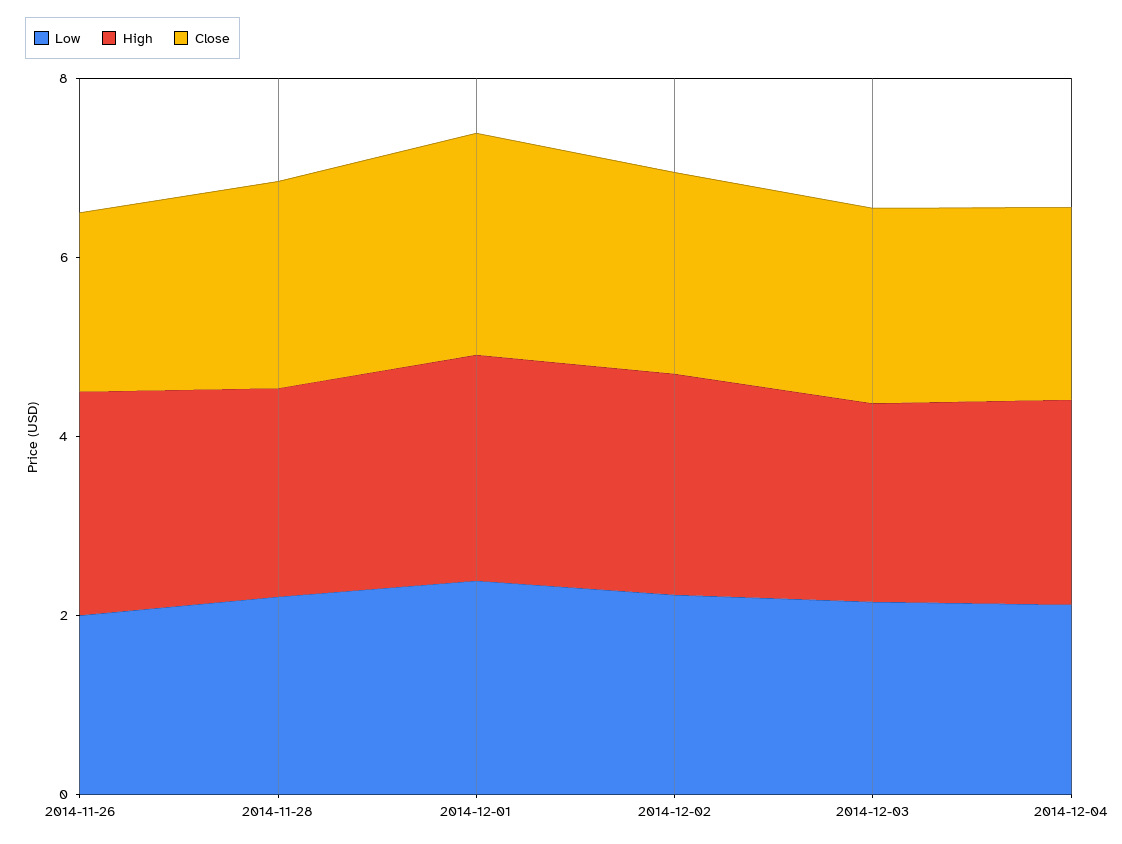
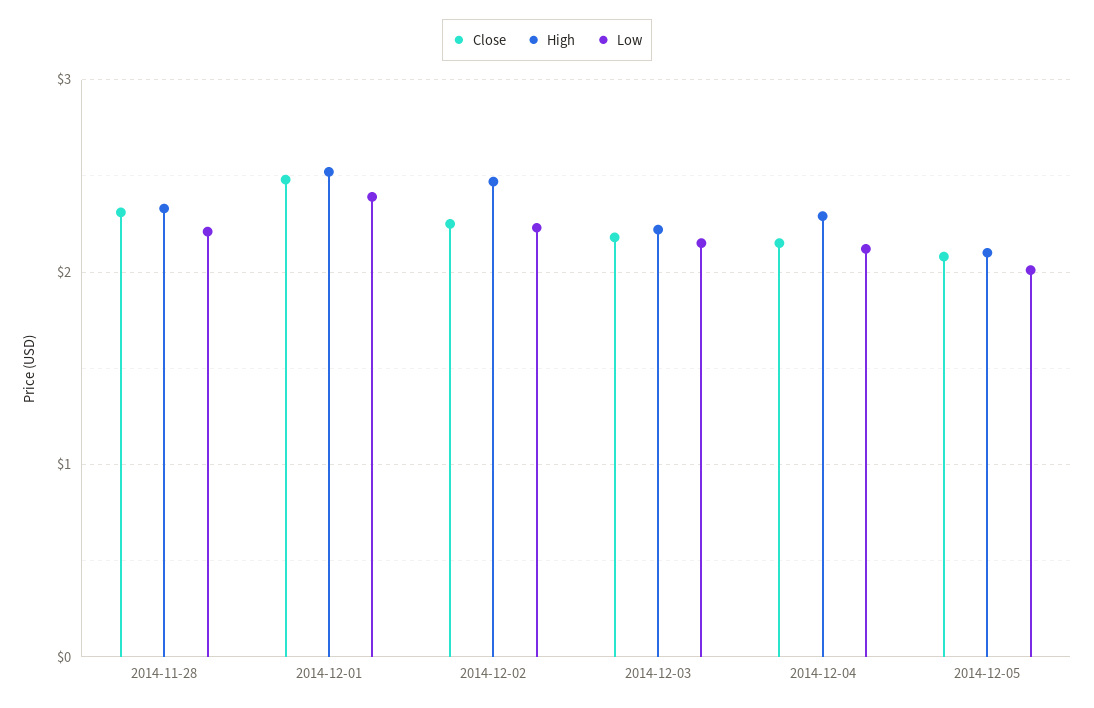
Low, 2014-11-26: 2 -> none
High, 2014-11-26: 2.5 -> none
Close, 2014-11-26: 2 -> none
Close, 2014-12-05: none -> 2.1
High, 2014-12-05: none -> 2.1
Low, 2014-12-05: none -> 2

